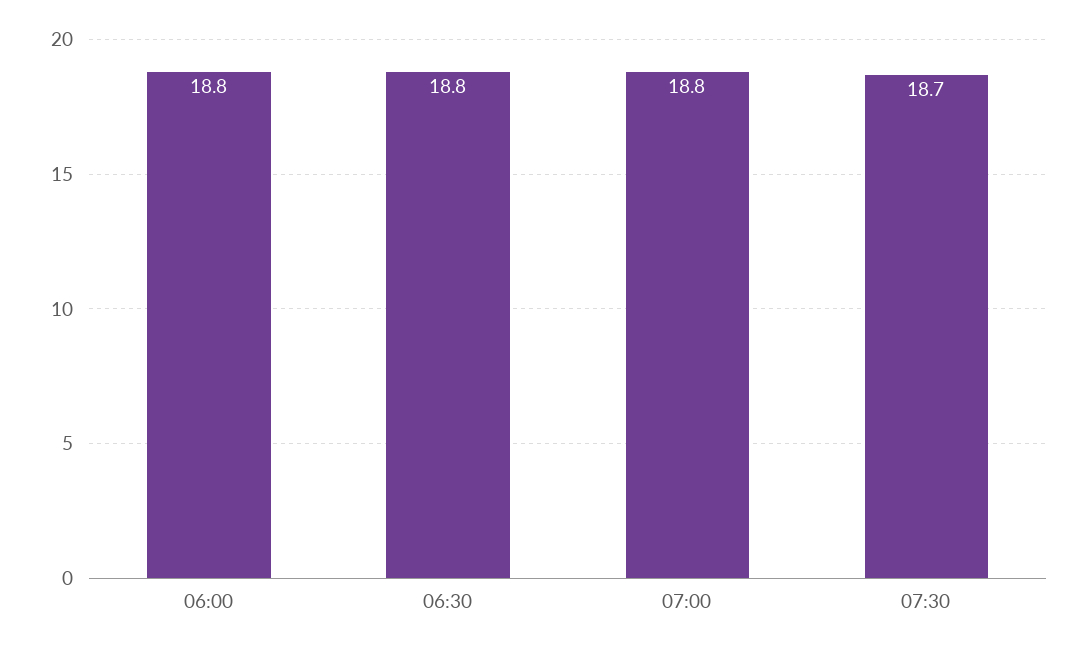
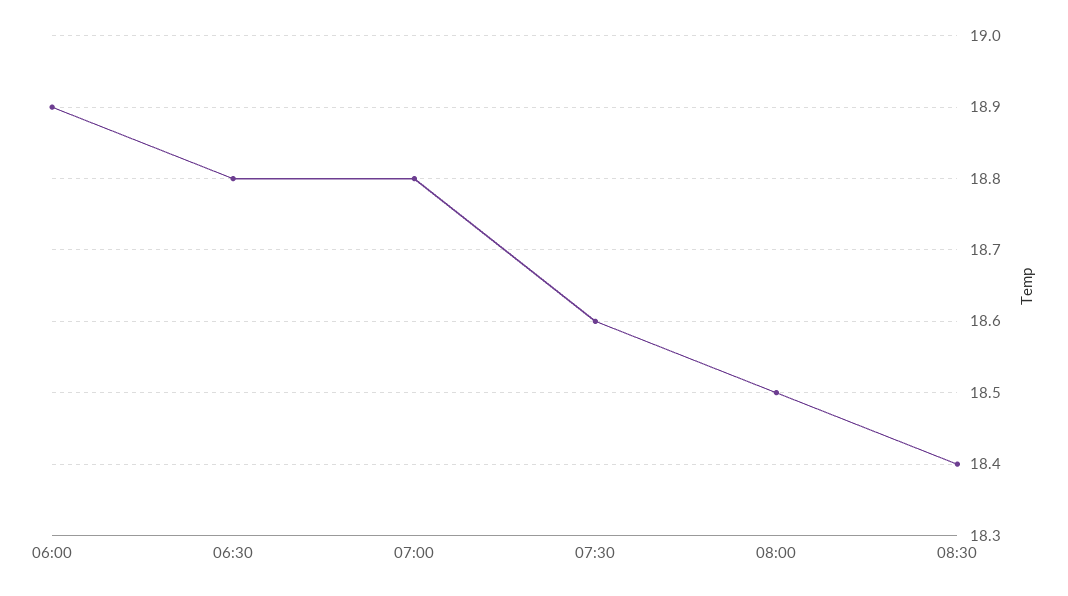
06:00: 18.8 -> 18.9
07:30: 18.7 -> 18.6
08:00: none -> 18.5
08:30: none -> 18.4

